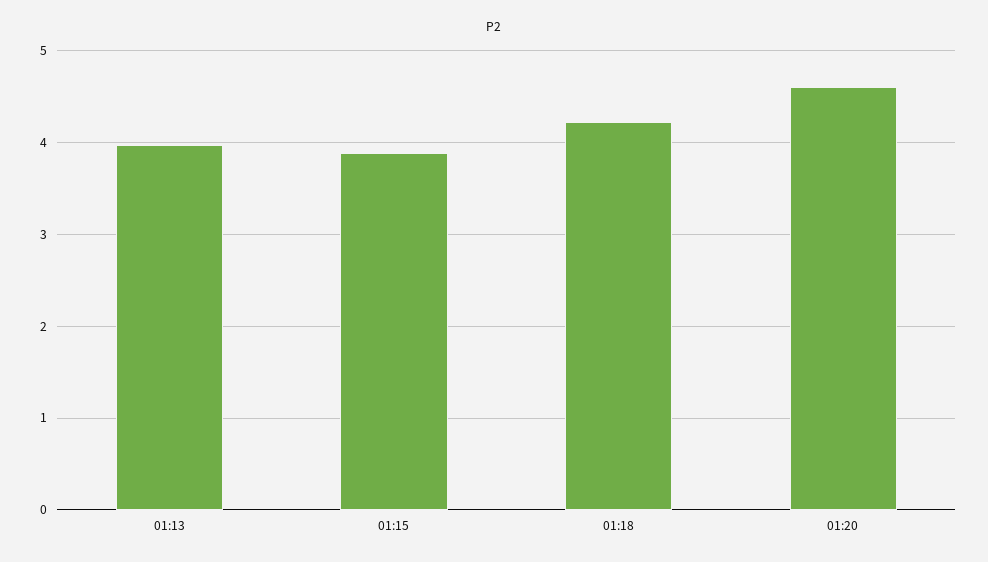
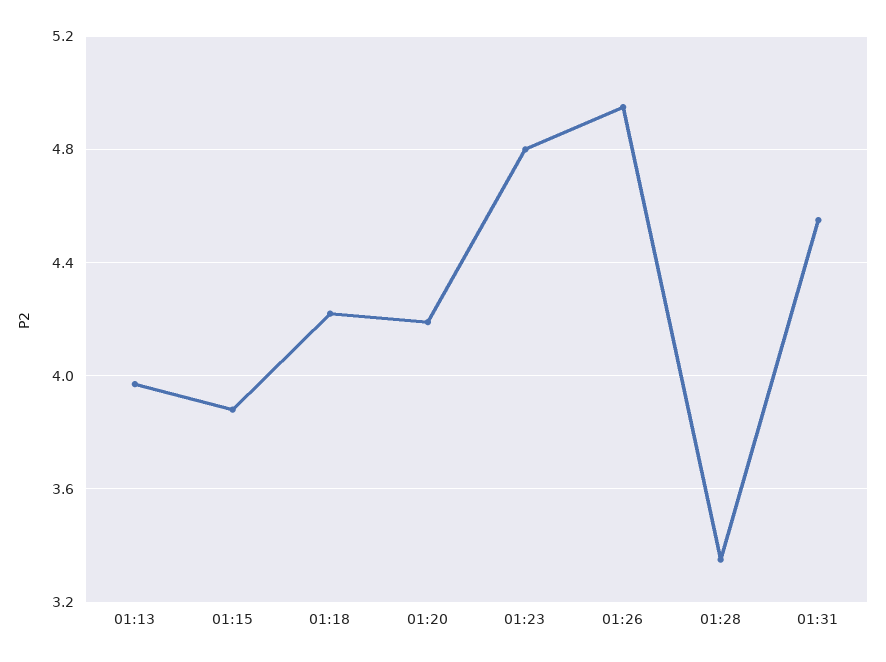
01:20: 4.6 -> 4.2
01:23: none -> 4.8
01:26: none -> 4.95
01:28: none -> 3.35
01:31: none -> 4.55

